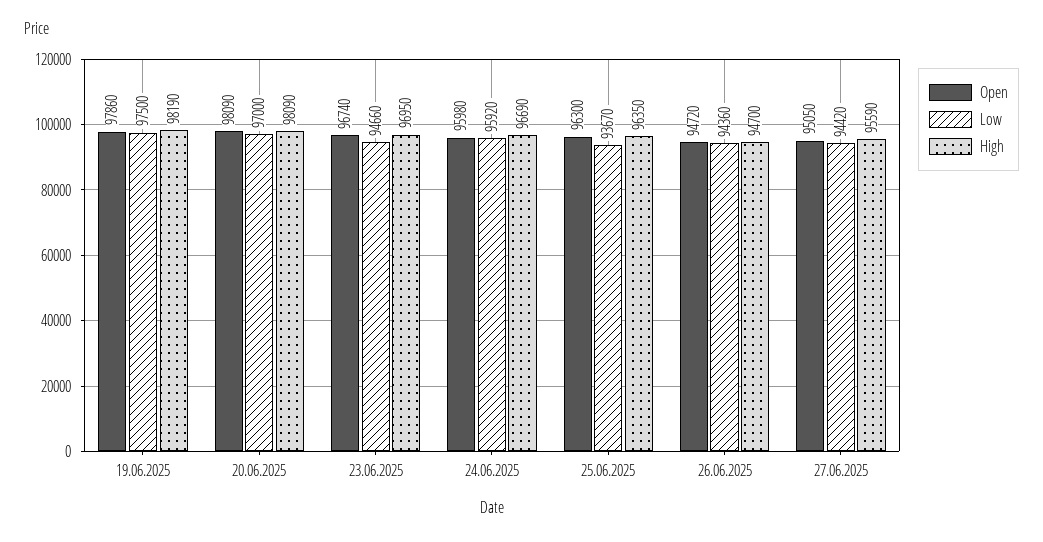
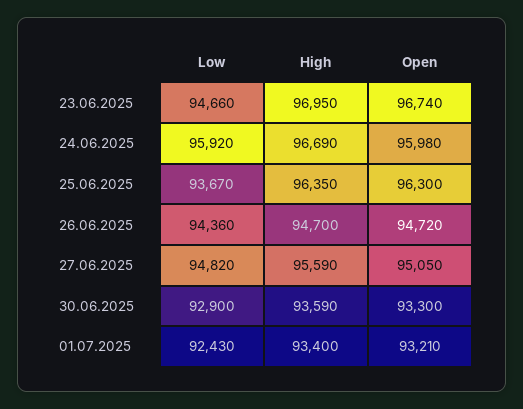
Open, 19.06.2025: 97860 -> none
Low, 19.06.2025: 97500 -> none
High, 19.06.2025: 98190 -> none
Open, 20.06.2025: 98090 -> none
Low, 20.06.2025: 97000 -> none
High, 20.06.2025: 98090 -> none
Low, 27.06.2025: 94420 -> 94820
Low, 30.06.2025: none -> 92900
High, 30.06.2025: none -> 93590
Open, 30.06.2025: none -> 93300
Low, 01.07.2025: none -> 92430
High, 01.07.2025: none -> 93400
Open, 01.07.2025: none -> 93210

